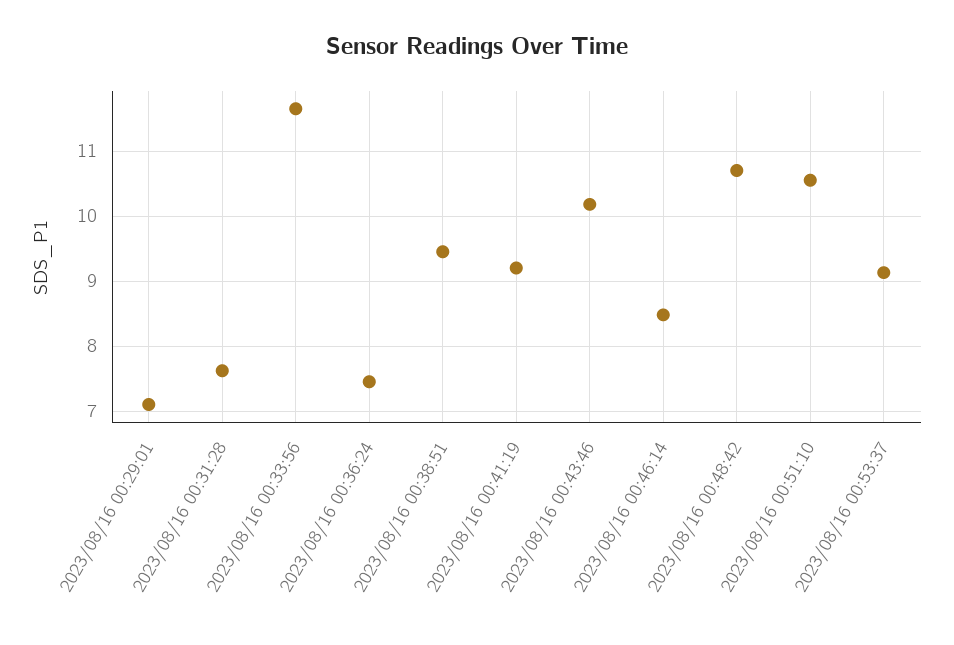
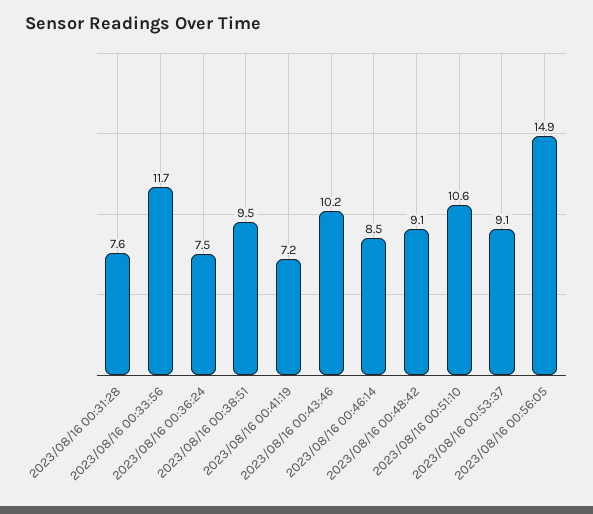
2023/08/16 00:29:01: 7.1 -> none
2023/08/16 00:41:19: 9.2 -> 7.2
2023/08/16 00:48:42: 10.7 -> 9.1
2023/08/16 00:56:05: none -> 14.9

